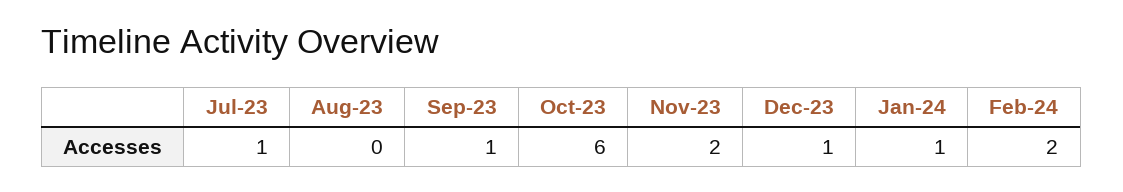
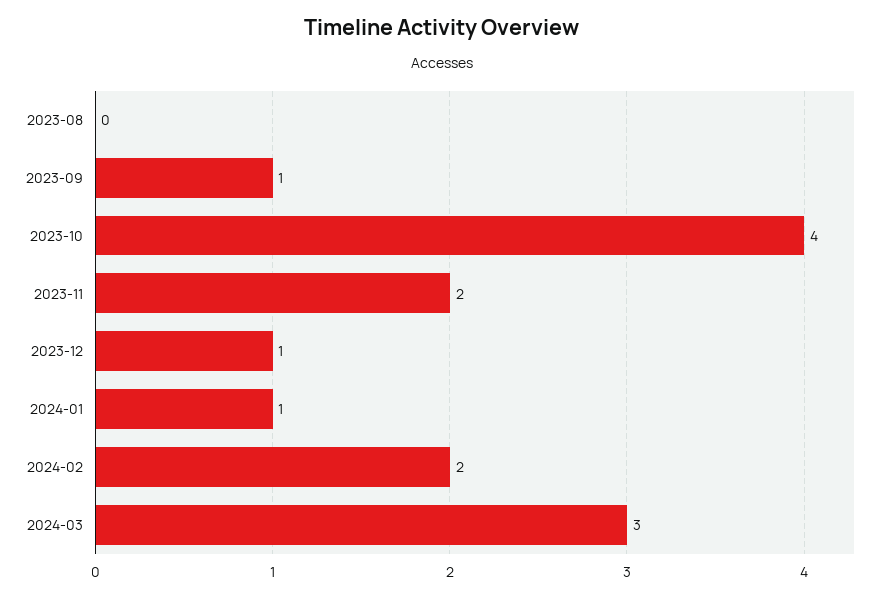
Jul-23: 1 -> none
Oct-23: 6 -> 4
2024-03: none -> 3

